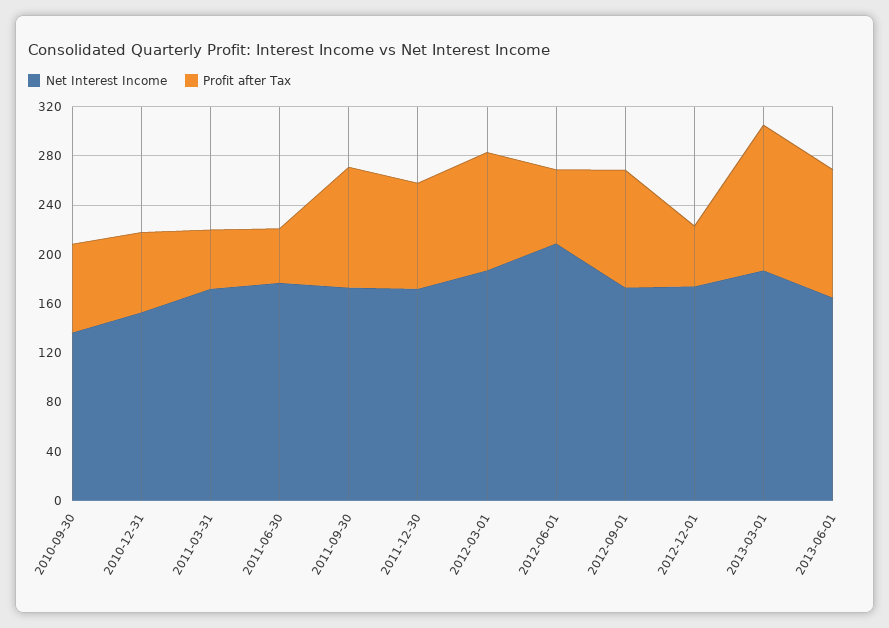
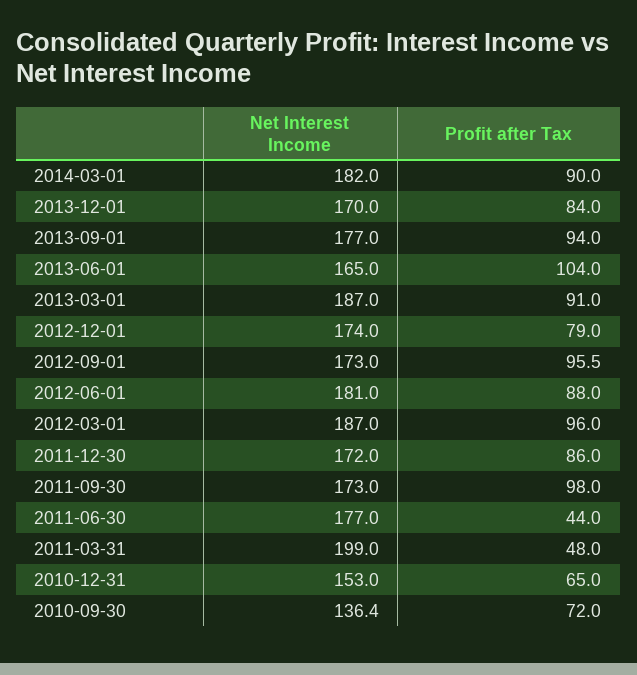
Net Interest Income, 2011-03-31: 170 -> 199
Net Interest Income, 2012-06-01: 210 -> 181
Profit after Tax, 2012-06-01: 60 -> 88
Profit after Tax, 2012-12-01: 50 -> 79
Profit after Tax, 2013-03-01: 120 -> 91
Net Interest Income, 2014-03-01: none -> 182
Profit after Tax, 2014-03-01: none -> 90
Net Interest Income, 2013-12-01: none -> 170
Profit after Tax, 2013-12-01: none -> 84
Net Interest Income, 2013-09-01: none -> 177
Profit after Tax, 2013-09-01: none -> 94

